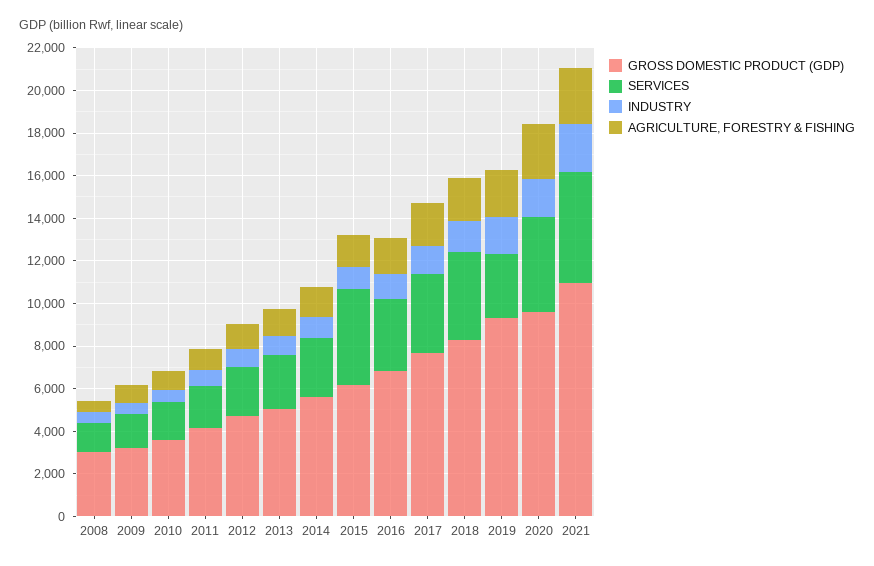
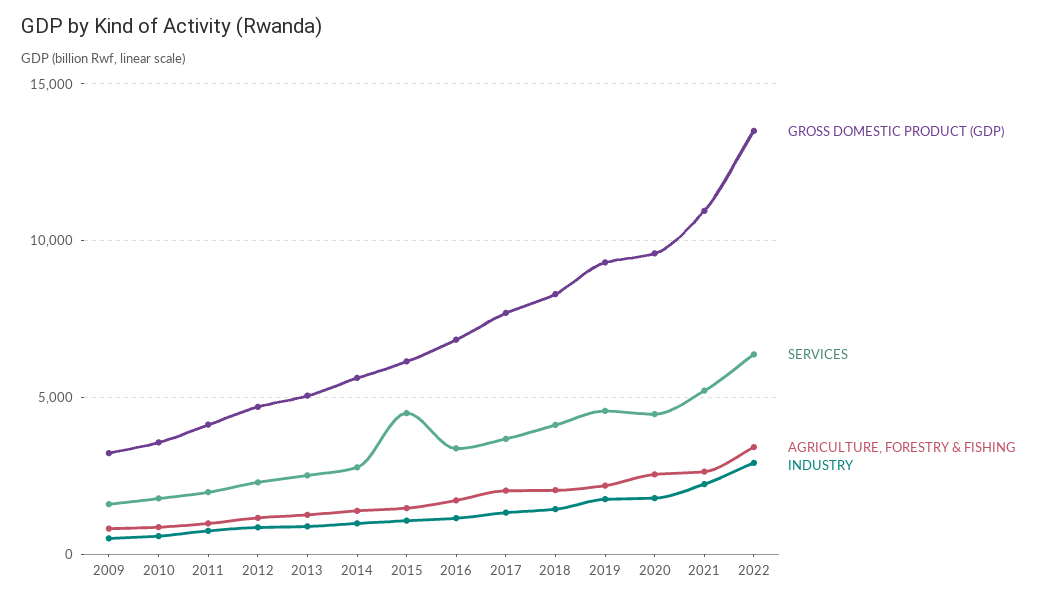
GROSS DOMESTIC PRODUCT (GDP), 2008: 3000 -> none
SERVICES, 2008: 1500 -> none
INDUSTRY, 2008: 500 -> none
AGRICULTURE, FORESTRY & FISHING, 2008: 500 -> none
SERVICES, 2019: 3000 -> 4500
GROSS DOMESTIC PRODUCT (GDP), 2022: none -> 13500
SERVICES, 2022: none -> 6500
AGRICULTURE, FORESTRY & FISHING, 2022: none -> 3500
INDUSTRY, 2022: none -> 3000

